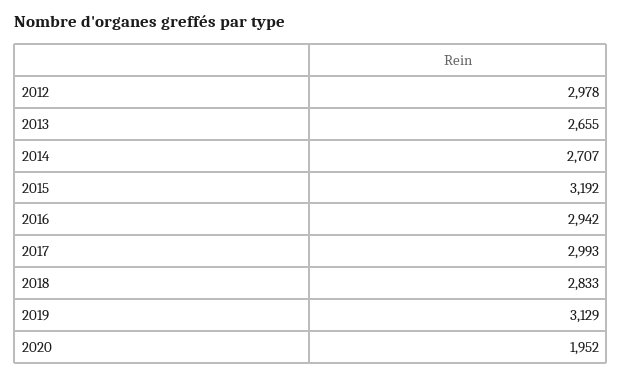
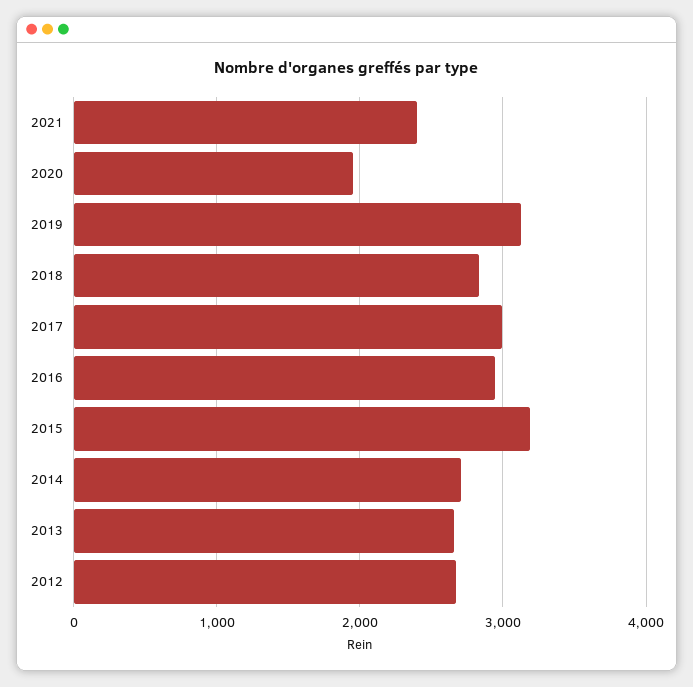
2012: 2978 -> 2700
2021: none -> 2400

